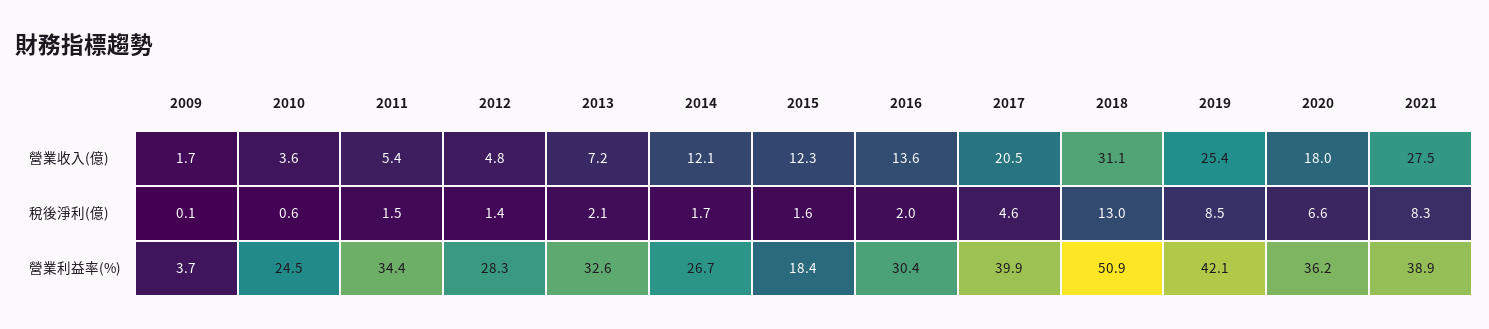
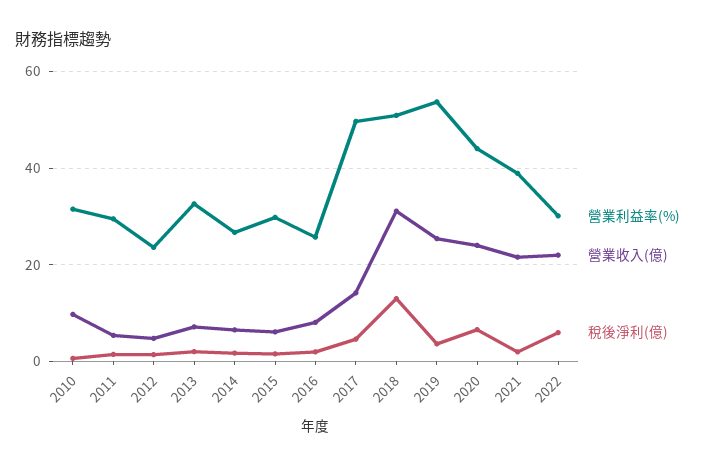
營業收入(億), 2009: 1.7 -> none
營業收入(億), 2010: 3.6 -> 10
營業收入(億), 2014: 12.1 -> 6
營業收入(億), 2015: 12.3 -> 6
營業收入(億), 2016: 13.6 -> 8
營業收入(億), 2017: 20.5 -> 14
營業收入(億), 2020: 18 -> 24
營業收入(億), 2021: 27.5 -> 22
稅後淨利(億), 2009: 0.1 -> none
稅後淨利(億), 2019: 8.5 -> 4
稅後淨利(億), 2021: 8.3 -> 2
營業利益率(%), 2009: 3.7 -> none
營業利益率(%), 2010: 24.5 -> 32
營業利益率(%), 2011: 34.4 -> 30
營業利益率(%), 2012: 28.3 -> 24
營業利益率(%), 2015: 18.4 -> 30
營業利益率(%), 2016: 30.4 -> 26
營業利益率(%), 2017: 39.9 -> 50
營業利益率(%), 2019: 42.1 -> 54
營業利益率(%), 2020: 36.2 -> 44
營業利益率(%), 2022: none -> 30
營業收入(億), 2022: none -> 22
稅後淨利(億), 2022: none -> 6

